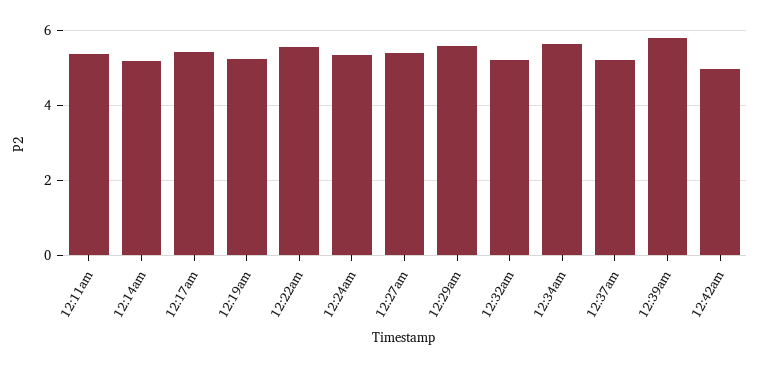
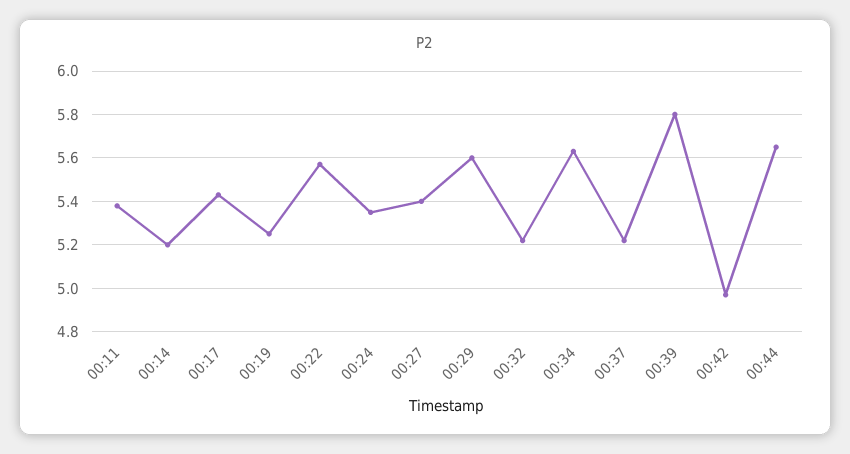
00:44: none -> 5.65

